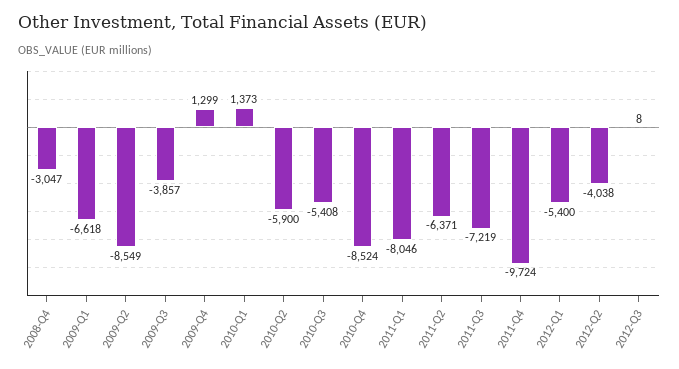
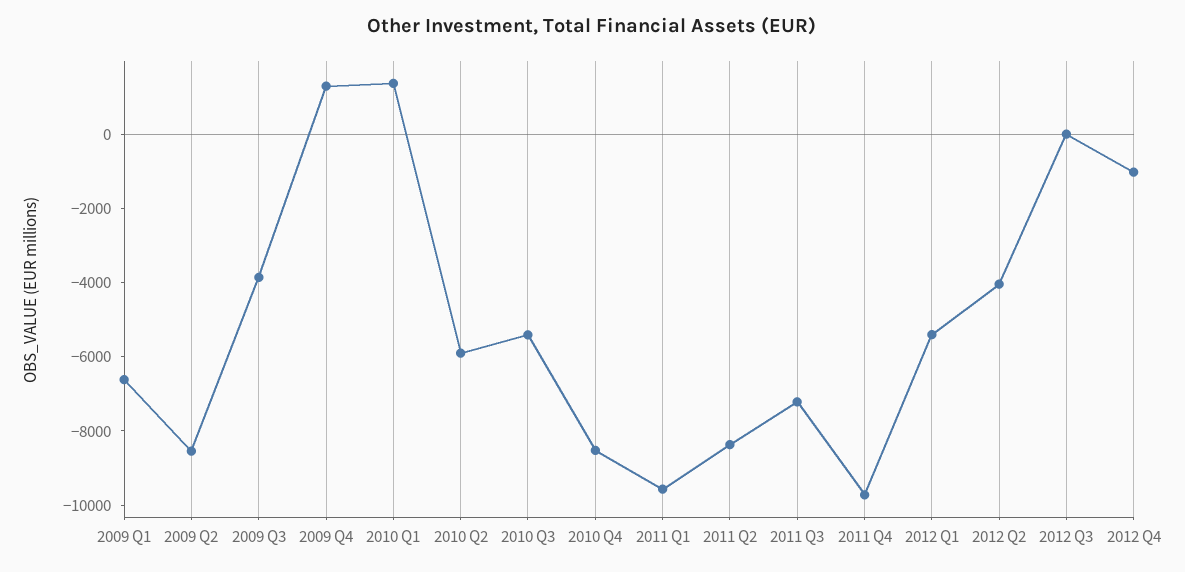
2008-Q4: -3047 -> none
2011-Q1: -8046 -> -9500
2011-Q2: -6371 -> -8500
2012 Q4: none -> -1000

